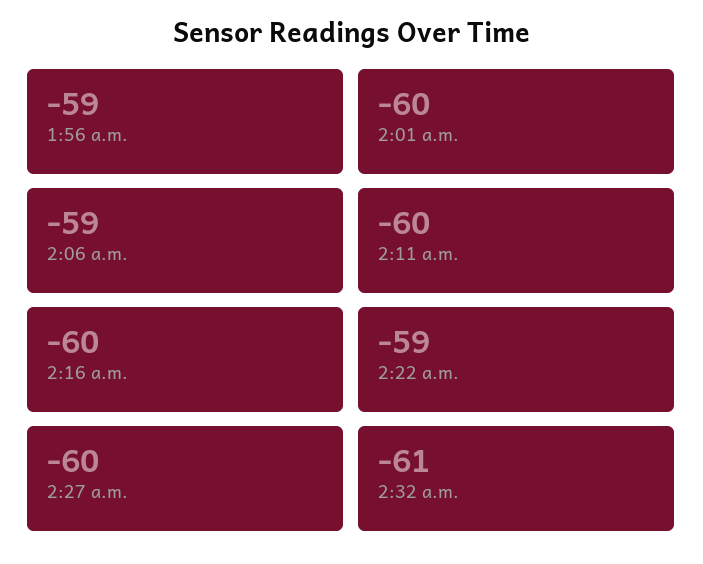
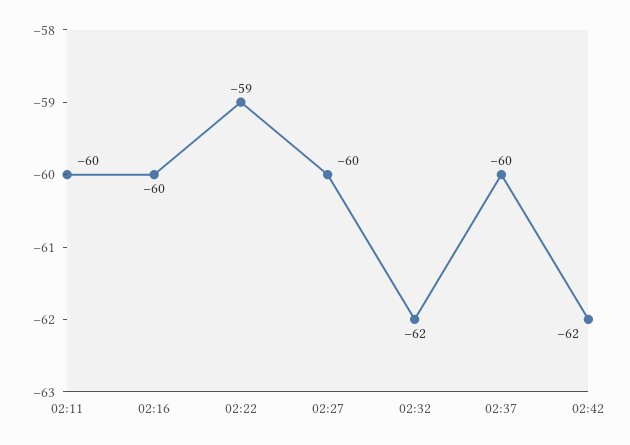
1:56 a.m.: -59 -> none
2:01 a.m.: -60 -> none
2:06 a.m.: -59 -> none
2:32 a.m.: -61 -> -62
02:37: none -> -60
02:42: none -> -62

